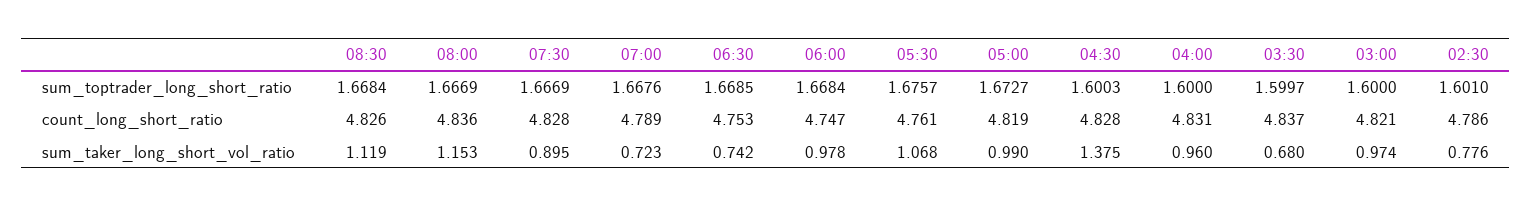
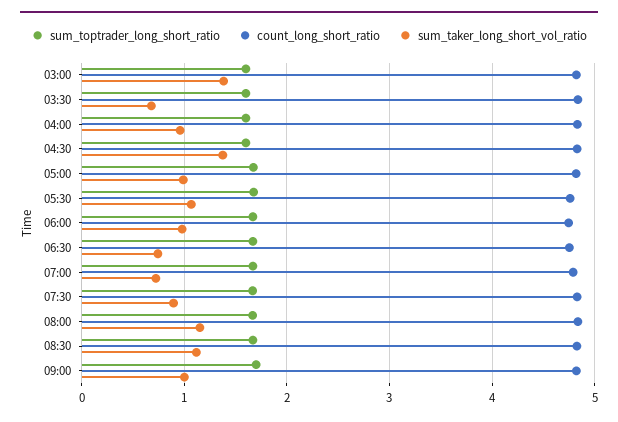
sum_toptrader_long_short_ratio, 02:30: 1.601 -> none
count_long_short_ratio, 02:30: 4.786 -> none
sum_taker_long_short_vol_ratio, 03:00: 0.974 -> 1.4
sum_taker_long_short_vol_ratio, 02:30: 0.776 -> none
sum_toptrader_long_short_ratio, 09:00: none -> 1.7
count_long_short_ratio, 09:00: none -> 4.8
sum_taker_long_short_vol_ratio, 09:00: none -> 1

